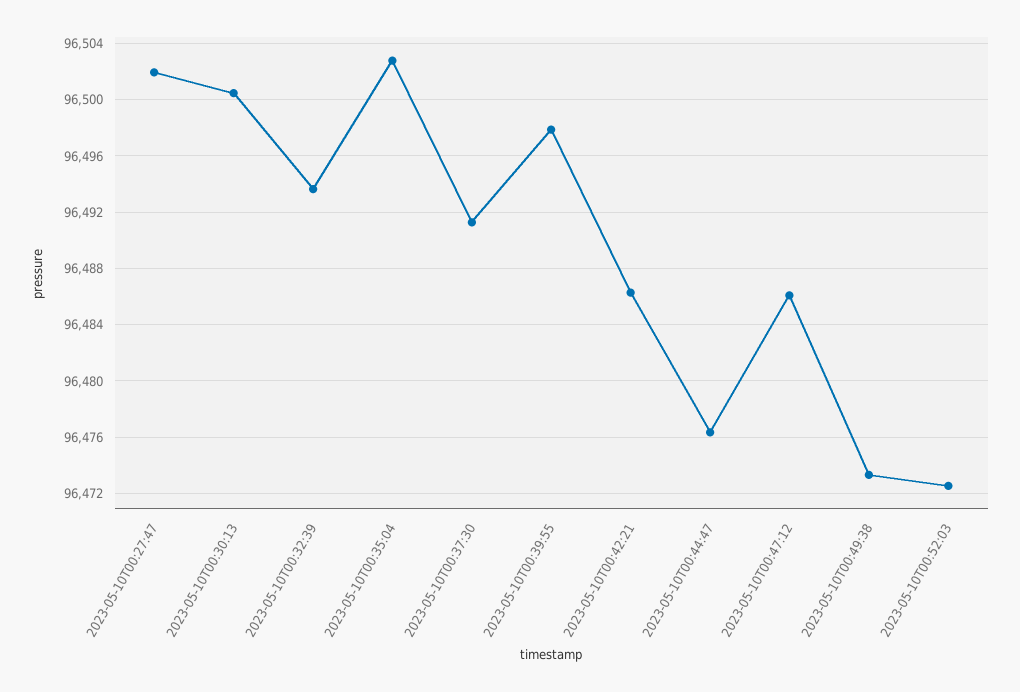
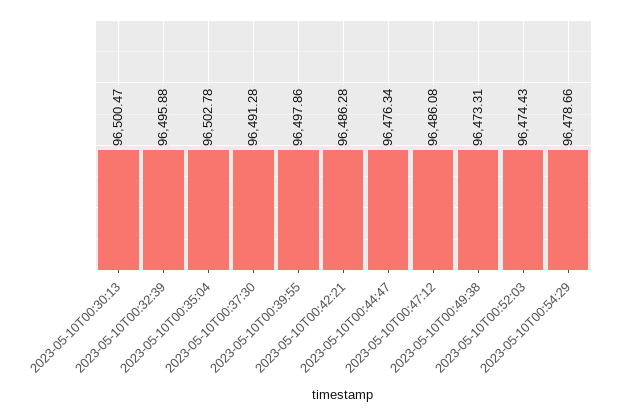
2023-05-10T00:27:47: 96502 -> none
2023-05-10T00:32:39: 96493.5 -> 96495.88
2023-05-10T00:52:03: 96472.5 -> 96474.43
2023-05-10T00:54:29: none -> 96478.66

